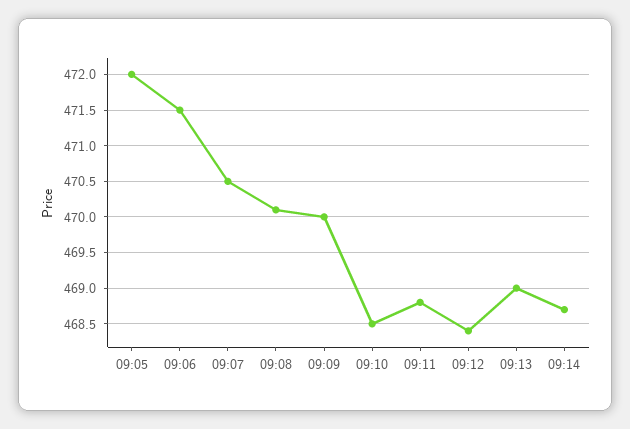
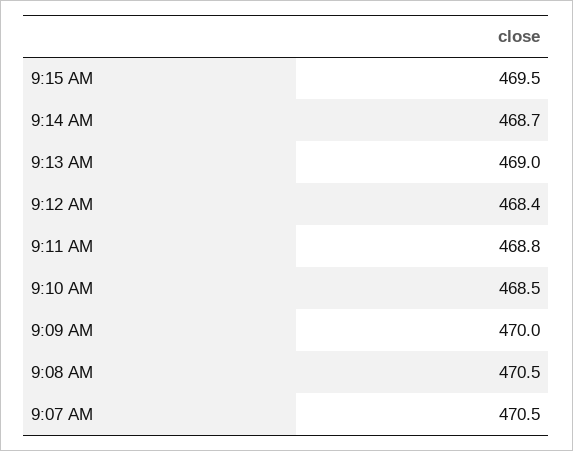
09:05: 472 -> none
09:06: 471.5 -> none
09:08: 470.1 -> 470.5
9:15 AM: none -> 469.5

